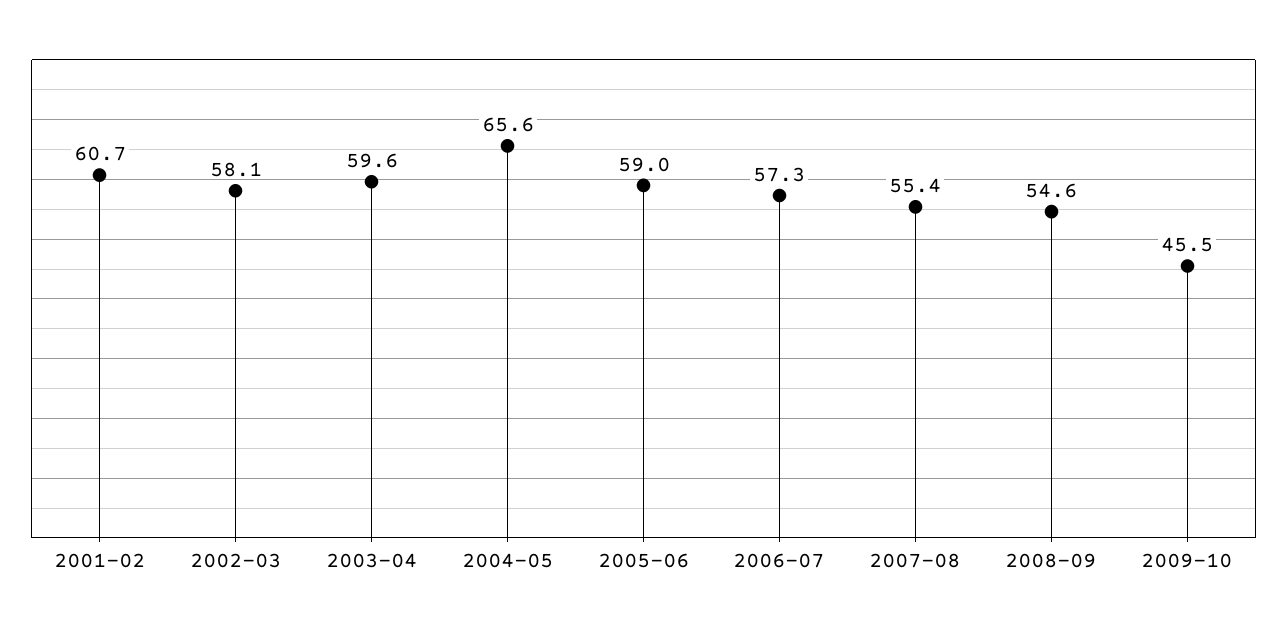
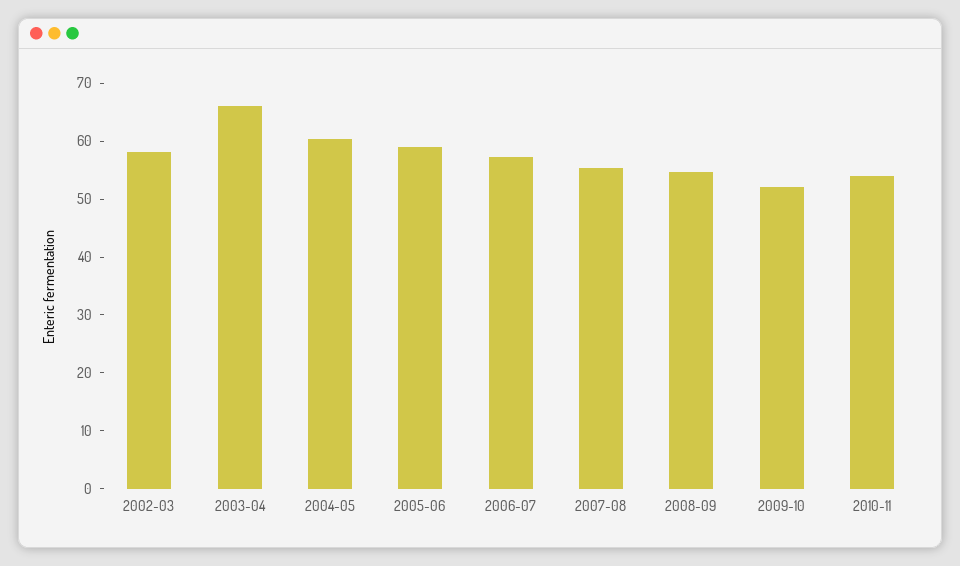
2001-02: 60.7 -> none
2003-04: 59.6 -> 66
2004-05: 65.6 -> 60
2009-10: 45.5 -> 52
2010-11: none -> 54

